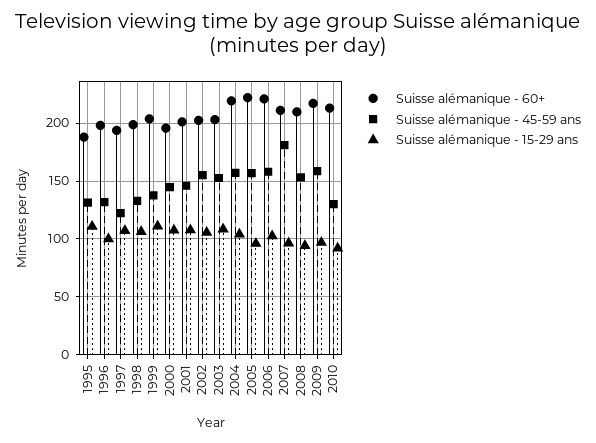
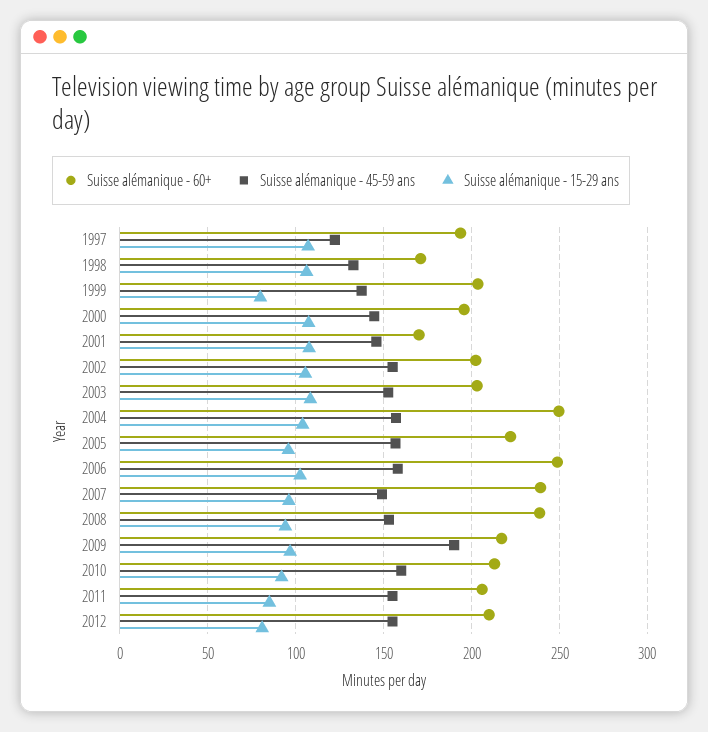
Suisse alémanique - 60+, 1995: 190 -> none
Suisse alémanique - 45-59 ans, 1995: 130 -> none
Suisse alémanique - 15-29 ans, 1995: 110 -> none
Suisse alémanique - 60+, 1996: 200 -> none
Suisse alémanique - 45-59 ans, 1996: 130 -> none
Suisse alémanique - 15-29 ans, 1996: 100 -> none
Suisse alémanique - 60+, 1998: 200 -> 170
Suisse alémanique - 15-29 ans, 1999: 110 -> 80
Suisse alémanique - 60+, 2001: 200 -> 170
Suisse alémanique - 60+, 2004: 220 -> 250
Suisse alémanique - 60+, 2006: 220 -> 250
Suisse alémanique - 60+, 2007: 210 -> 240
Suisse alémanique - 45-59 ans, 2007: 180 -> 150
Suisse alémanique - 60+, 2008: 210 -> 240
Suisse alémanique - 45-59 ans, 2009: 160 -> 190
Suisse alémanique - 45-59 ans, 2010: 130 -> 160
Suisse alémanique - 60+, 2011: none -> 205
Suisse alémanique - 45-59 ans, 2011: none -> 155
Suisse alémanique - 15-29 ans, 2011: none -> 85
Suisse alémanique - 60+, 2012: none -> 210
Suisse alémanique - 45-59 ans, 2012: none -> 155
Suisse alémanique - 15-29 ans, 2012: none -> 80

